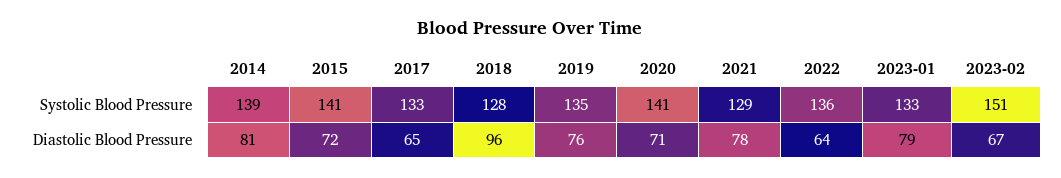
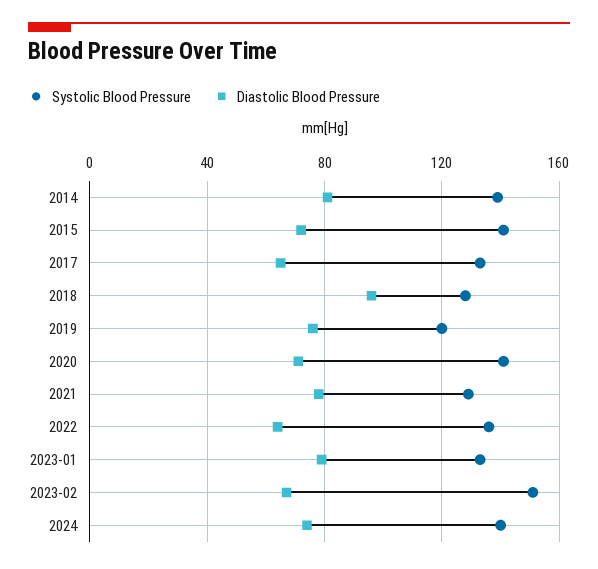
Systolic Blood Pressure, 2019: 135 -> 120
Systolic Blood Pressure, 2024: none -> 140
Diastolic Blood Pressure, 2024: none -> 75

